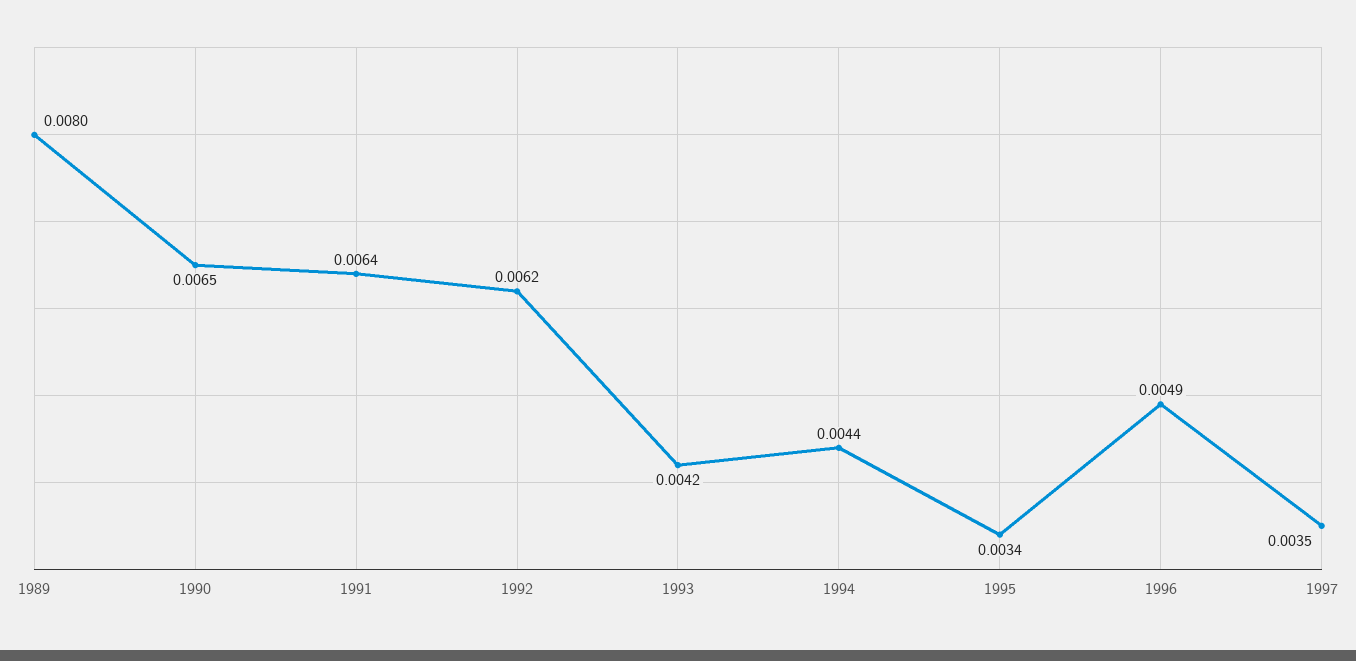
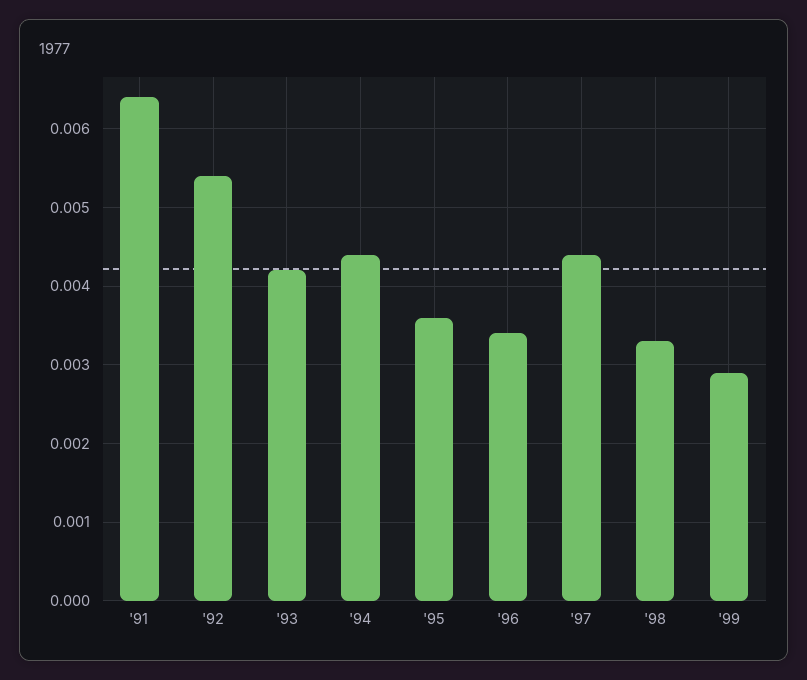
1989: 0.008 -> none
1990: 0.0065 -> none
1992: 0.0062 -> 0.0054
1995: 0.0034 -> 0.0036
1996: 0.0049 -> 0.0034
1997: 0.0035 -> 0.0044
'98: none -> 0.0033
'99: none -> 0.0029

